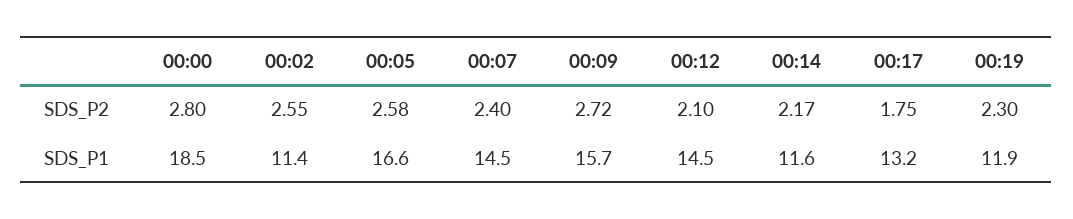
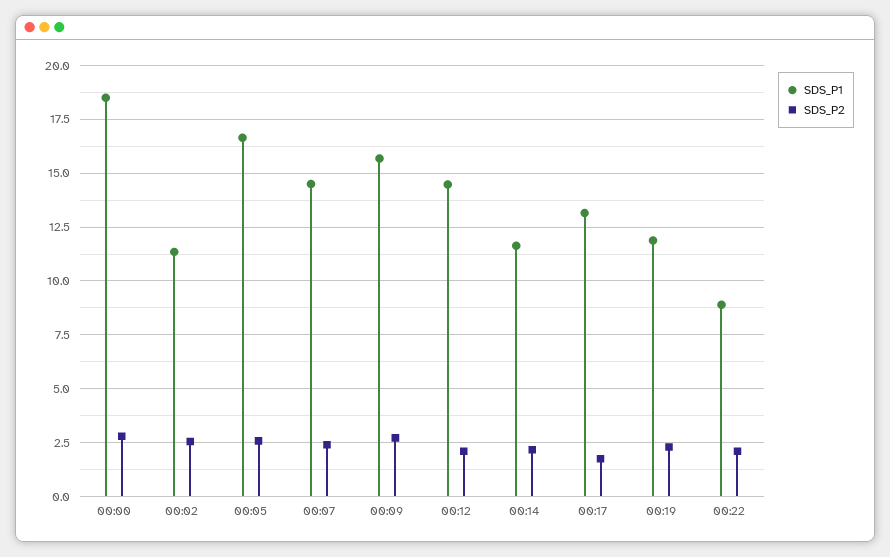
SDS_P1, 00:22: none -> 9
SDS_P2, 00:22: none -> 2

